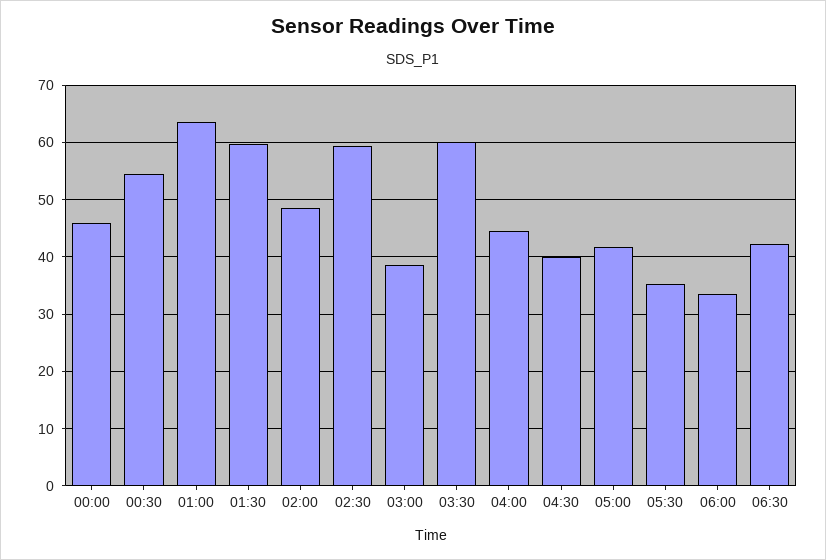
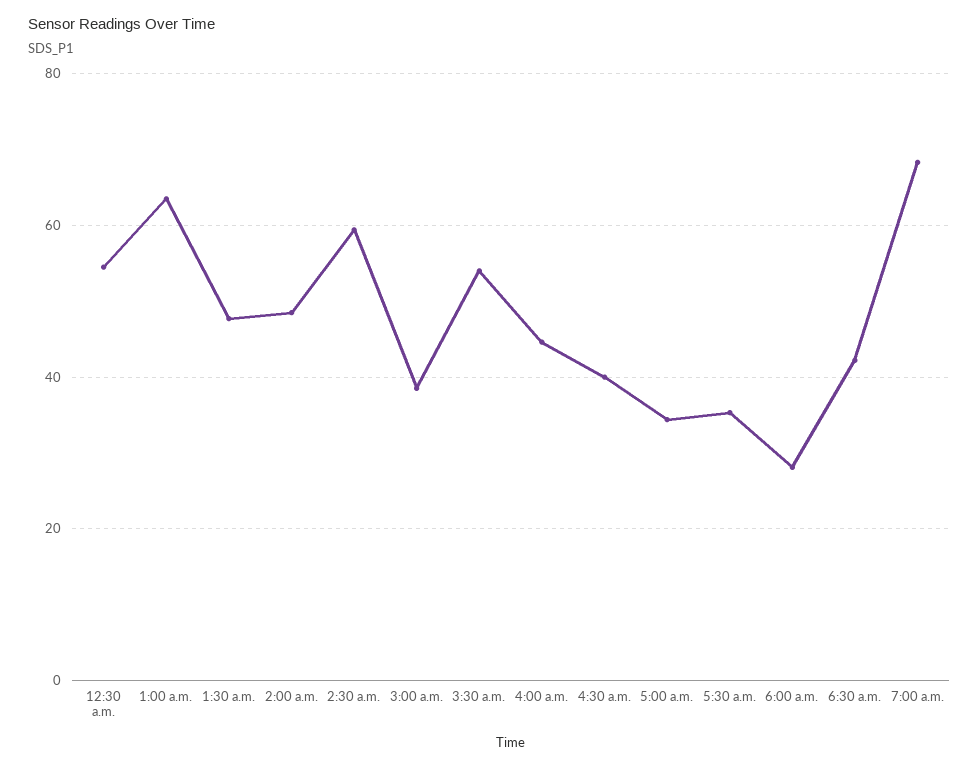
00:00: 46 -> none
01:30: 60 -> 48
03:30: 60 -> 54
05:00: 42 -> 34
06:00: 34 -> 28
7:00 a.m.: none -> 68

